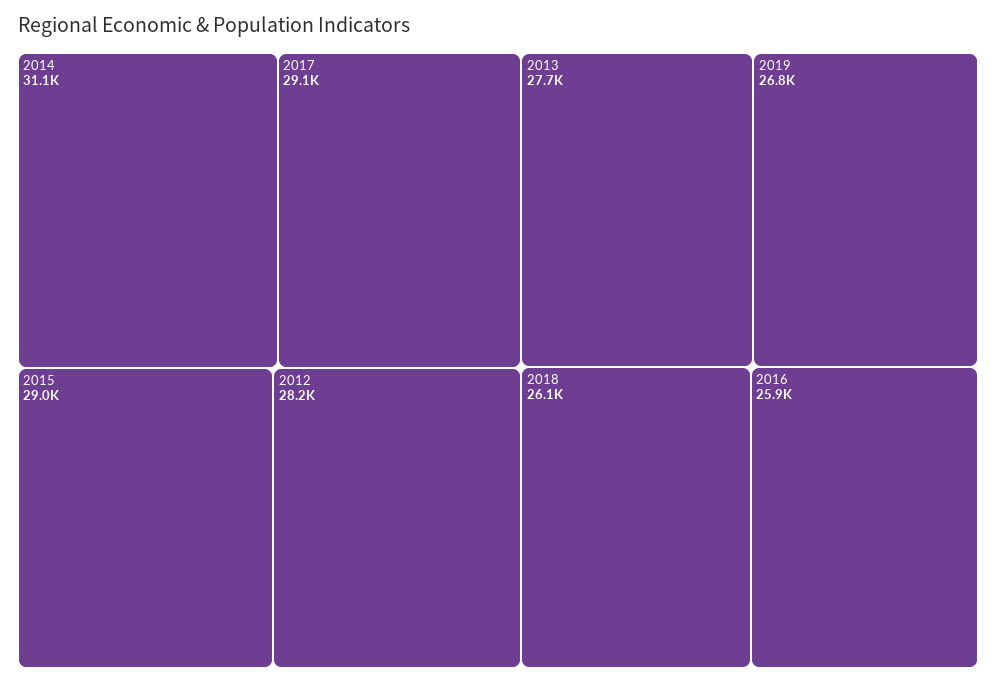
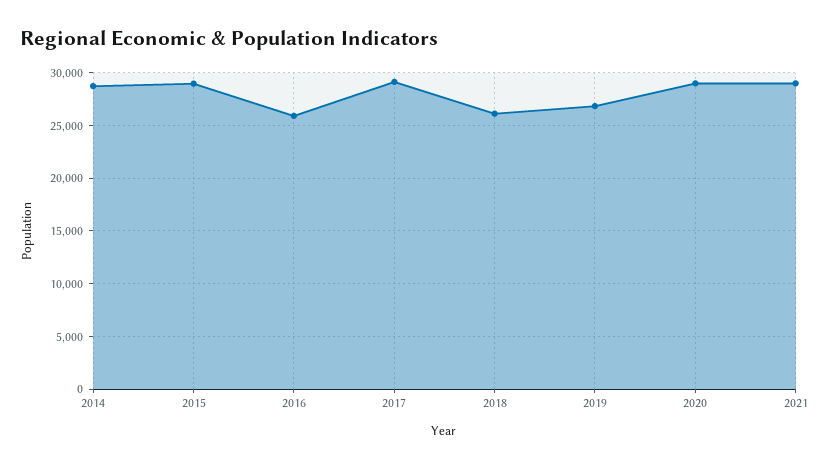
2014: 31100 -> 29000
2012: 28200 -> none
2013: 27700 -> none
2020: none -> 29000
2021: none -> 29000

